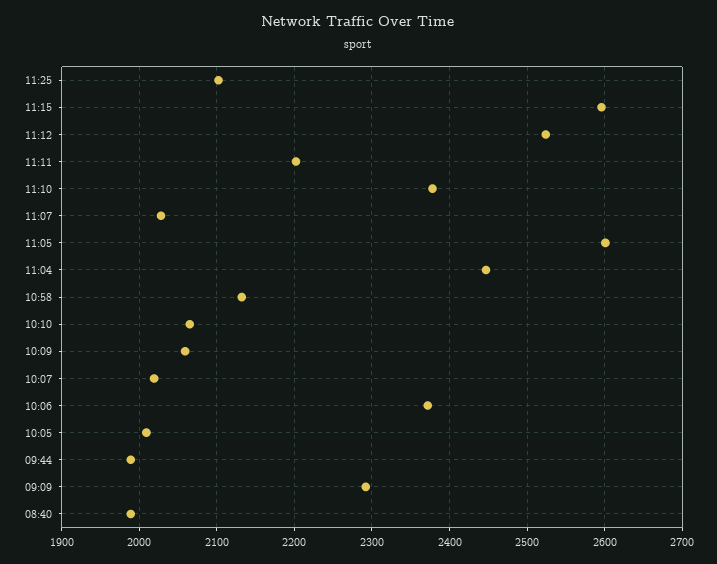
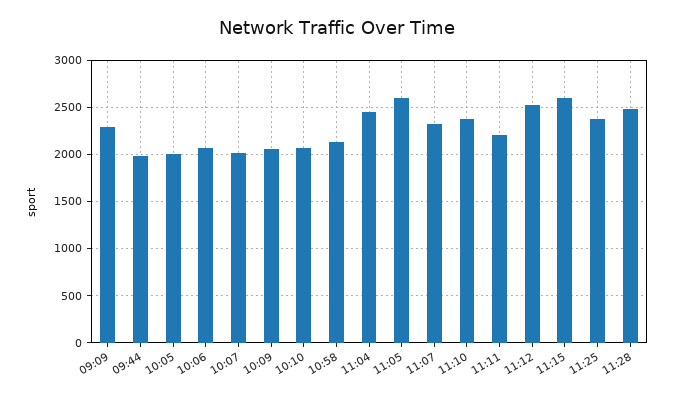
11:25: 2100 -> 2400
11:07: 2030 -> 2300
10:06: 2370 -> 2100
08:40: 1990 -> none
11:28: none -> 2500

